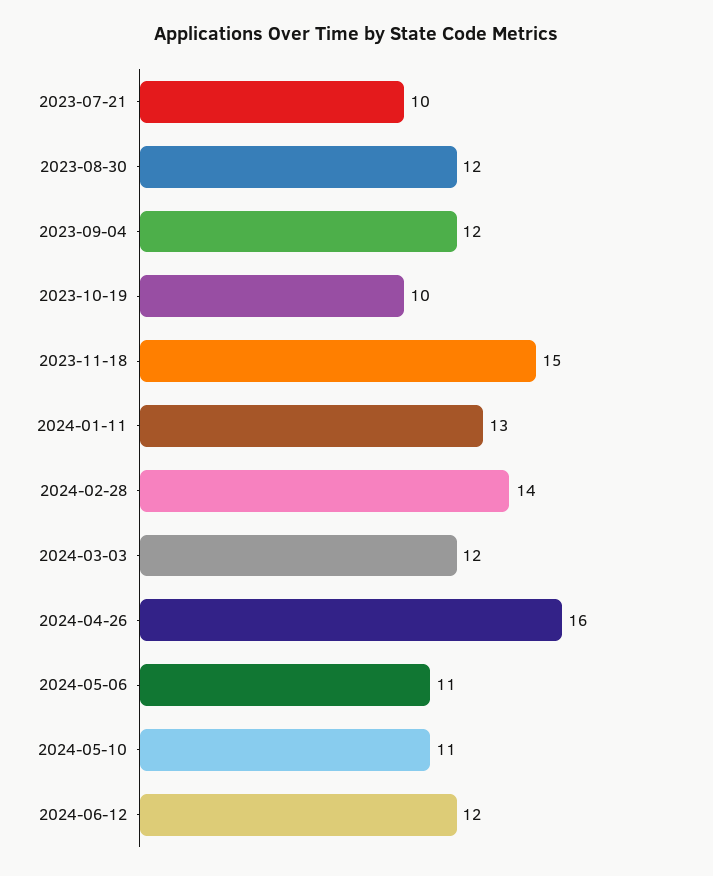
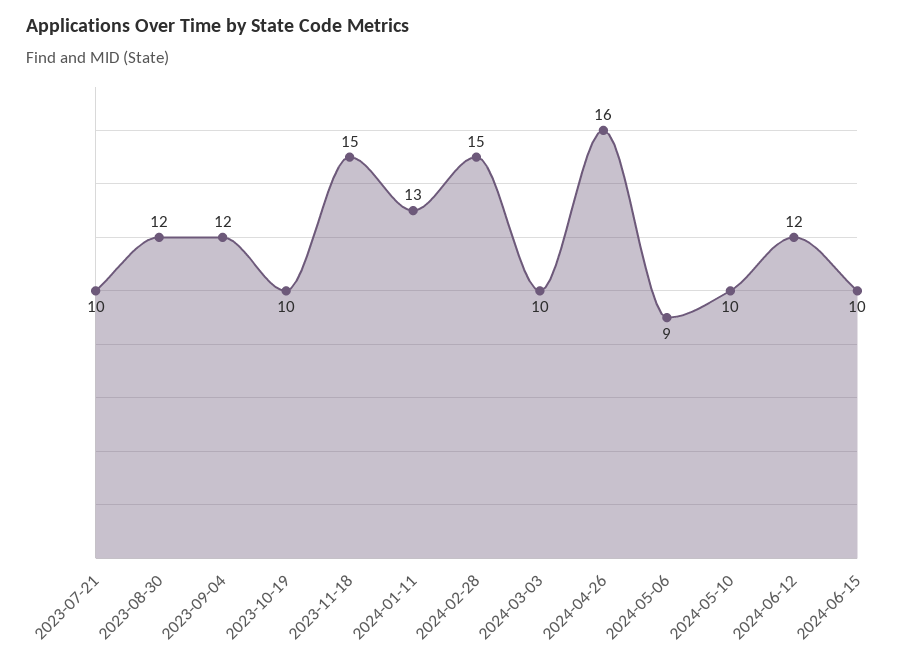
2024-02-28: 14 -> 15
2024-03-03: 12 -> 10
2024-05-06: 11 -> 9
2024-05-10: 11 -> 10
2024-06-15: none -> 10

